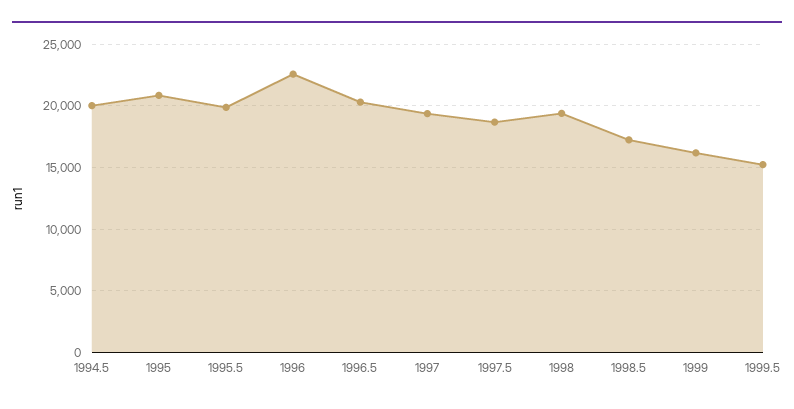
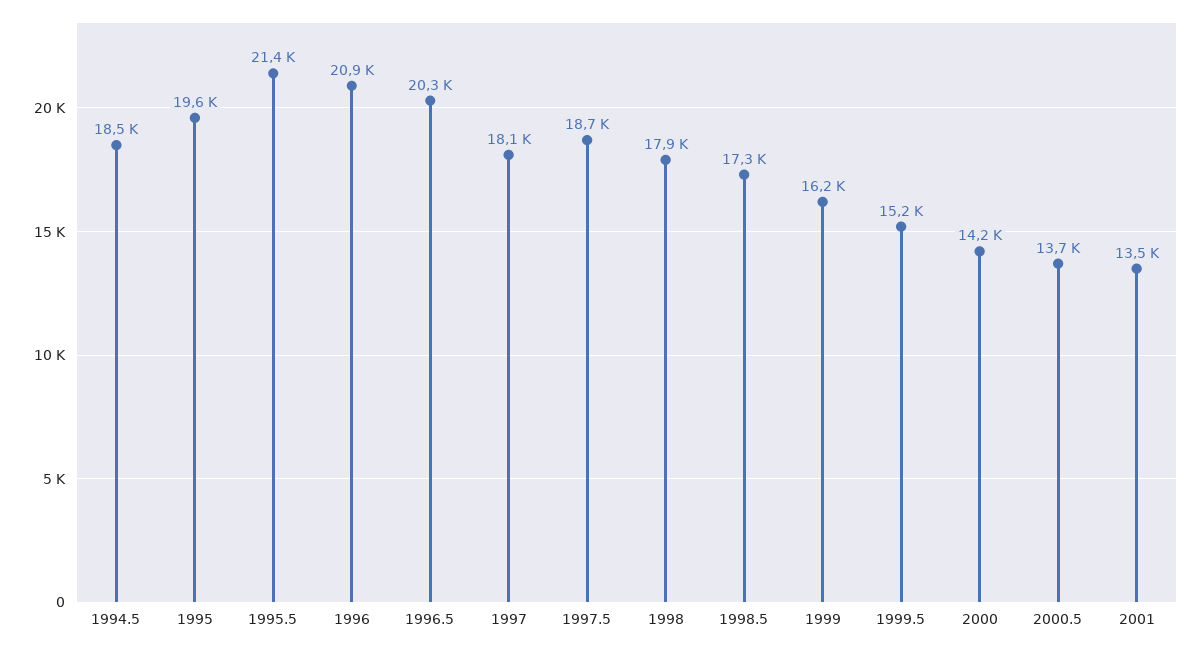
1994.5: 20000 -> 18500
1995: 21000 -> 19600
1995.5: 20000 -> 21400
1996: 22500 -> 20900
1997: 19500 -> 18100
1998: 19500 -> 17900
2000: none -> 14200
2000.5: none -> 13700
2001: none -> 13500

